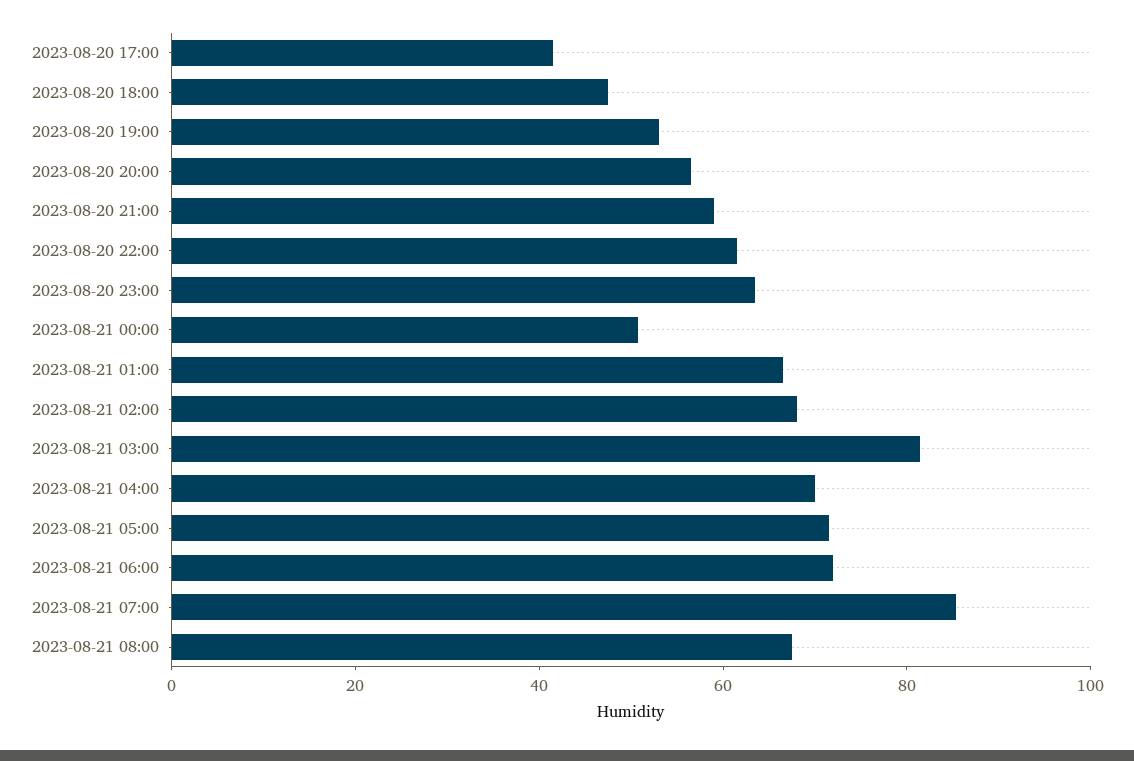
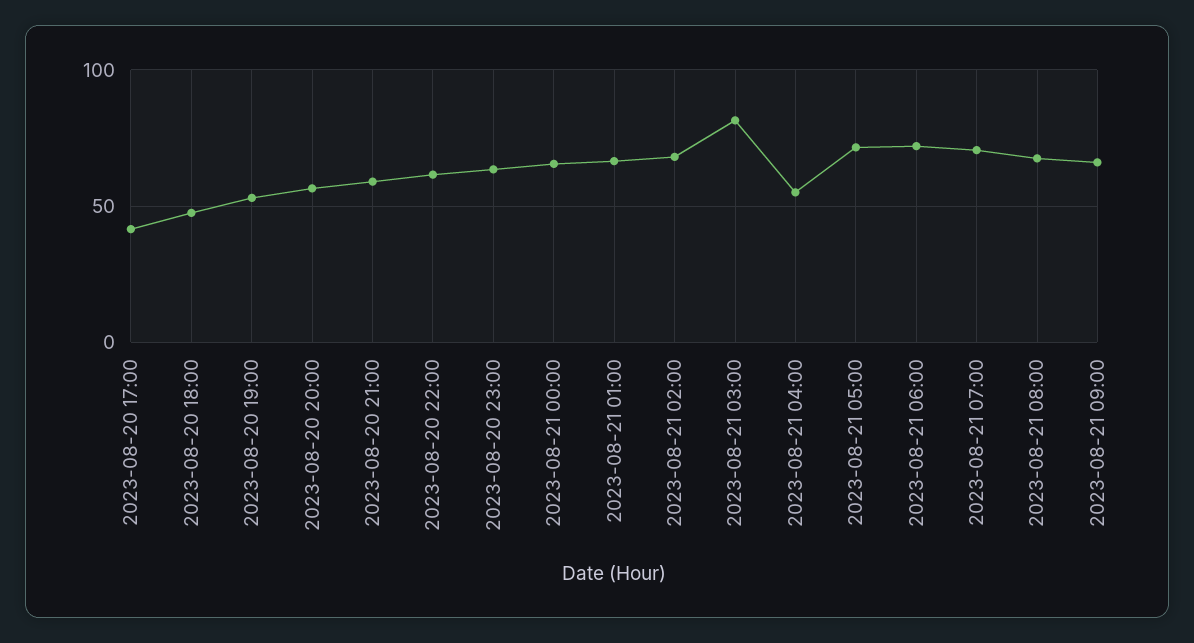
2023-08-21 00:00: 50 -> 65
2023-08-21 04:00: 70 -> 55
2023-08-21 07:00: 85 -> 70
2023-08-21 09:00: none -> 65

